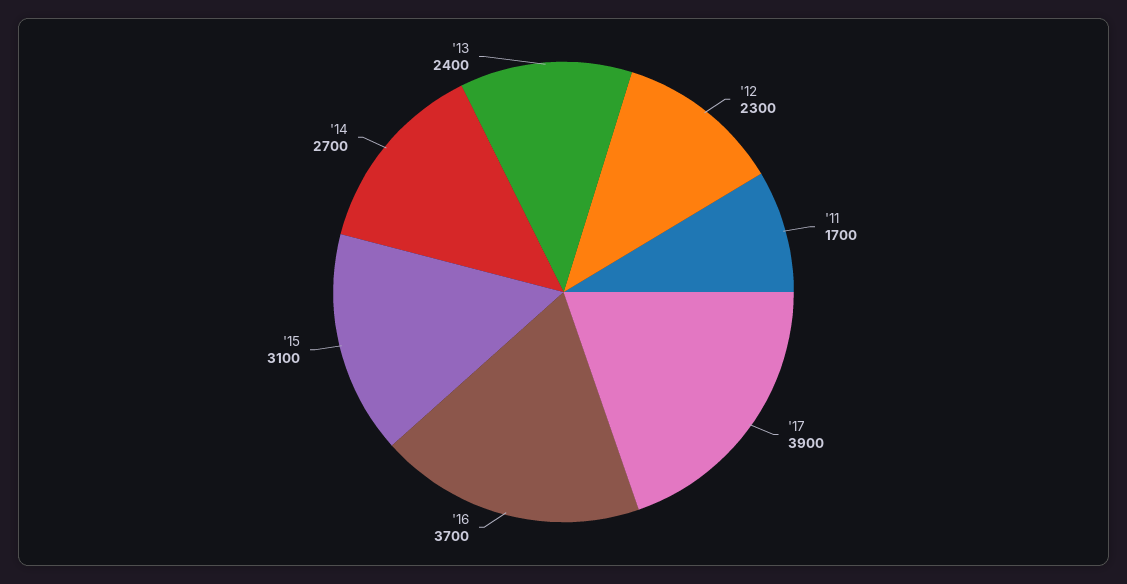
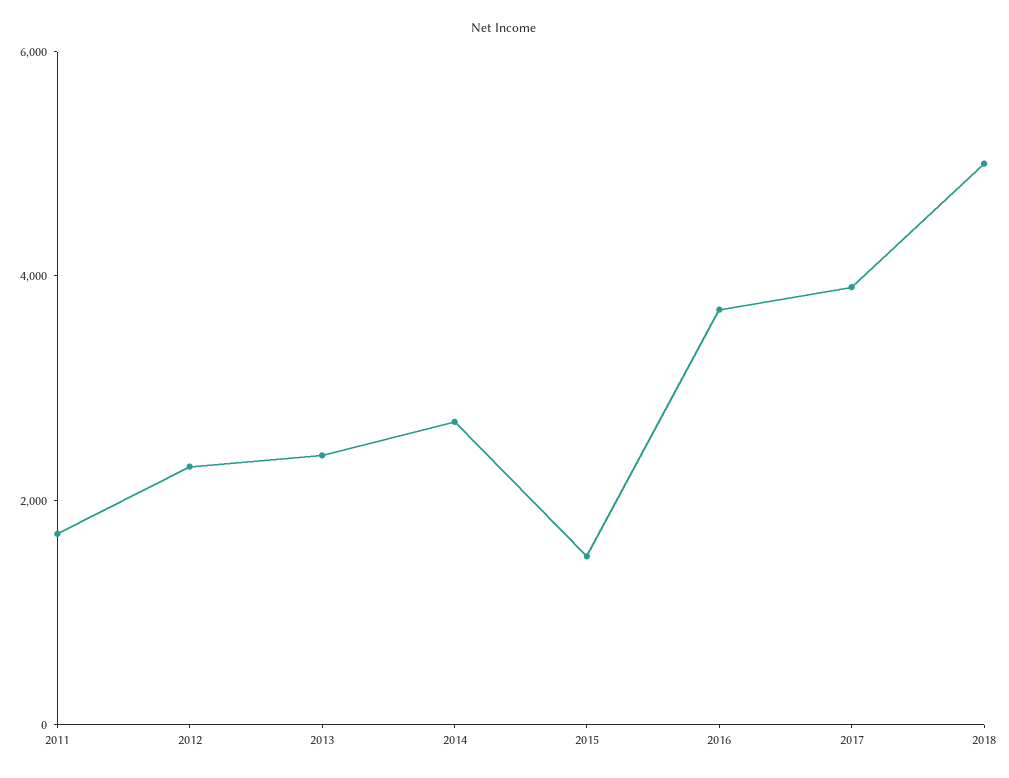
'15: 3100 -> 1500
2018: none -> 5000

